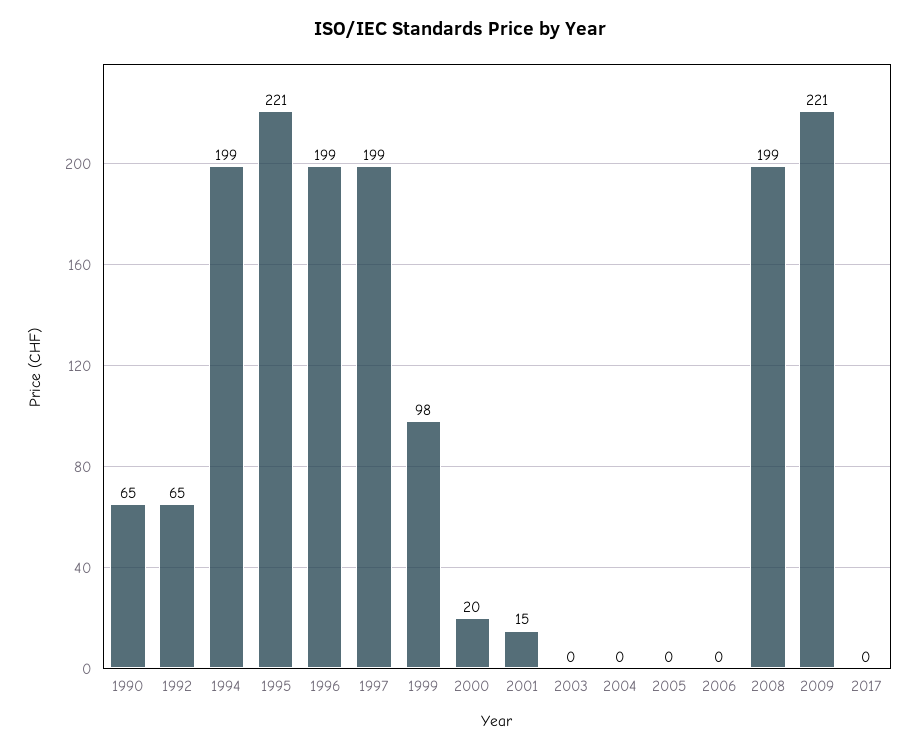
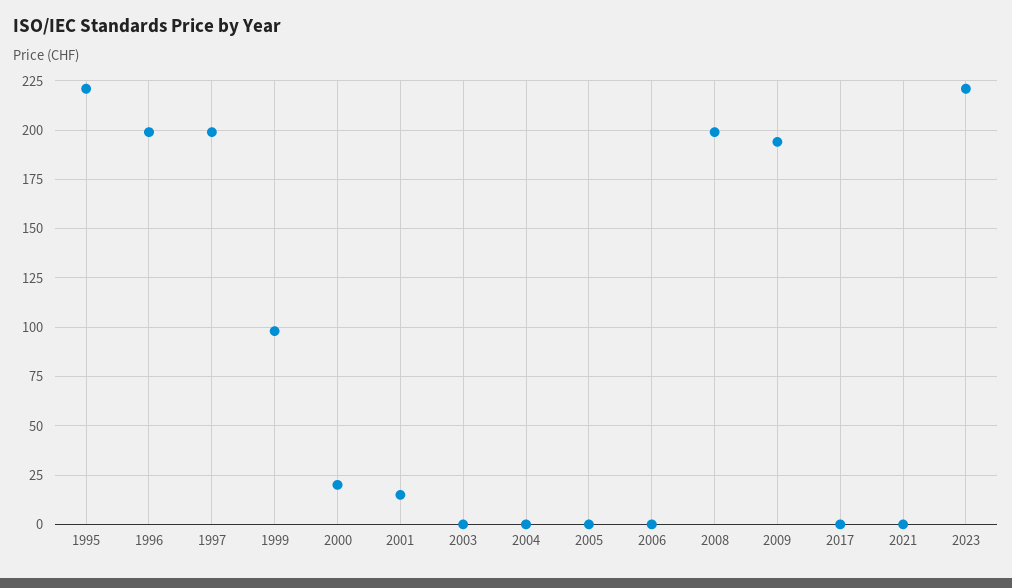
1990: 65 -> none
1992: 65 -> none
1994: 199 -> none
2009: 221 -> 195
2021: none -> 0
2023: none -> 220

